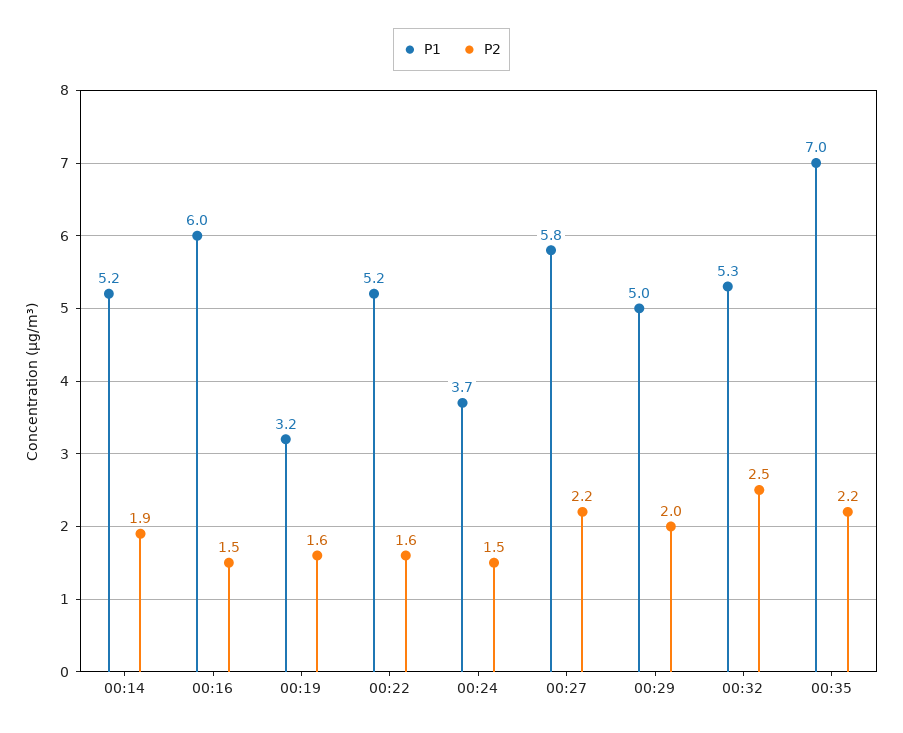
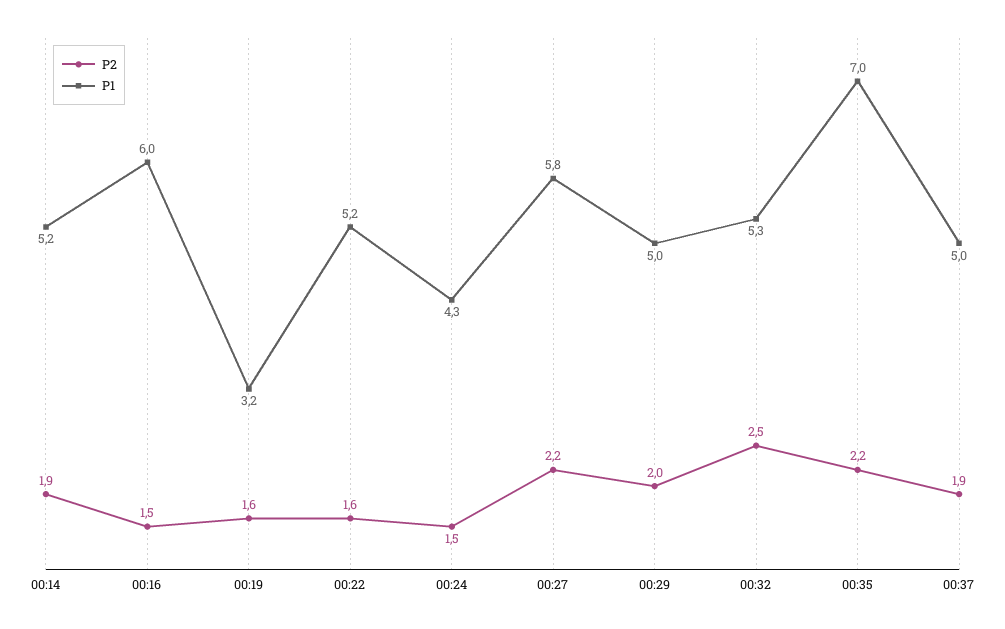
P1, 00:24: 3.7 -> 4.3
P2, 00:37: none -> 1.9
P1, 00:37: none -> 5

